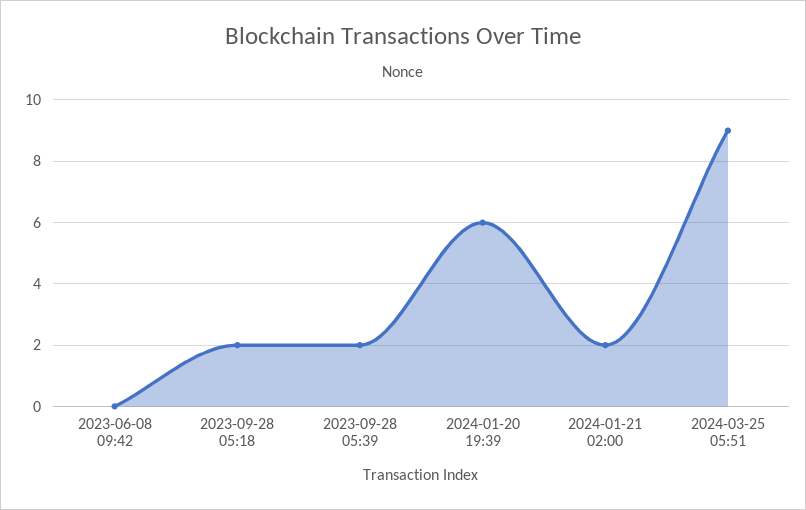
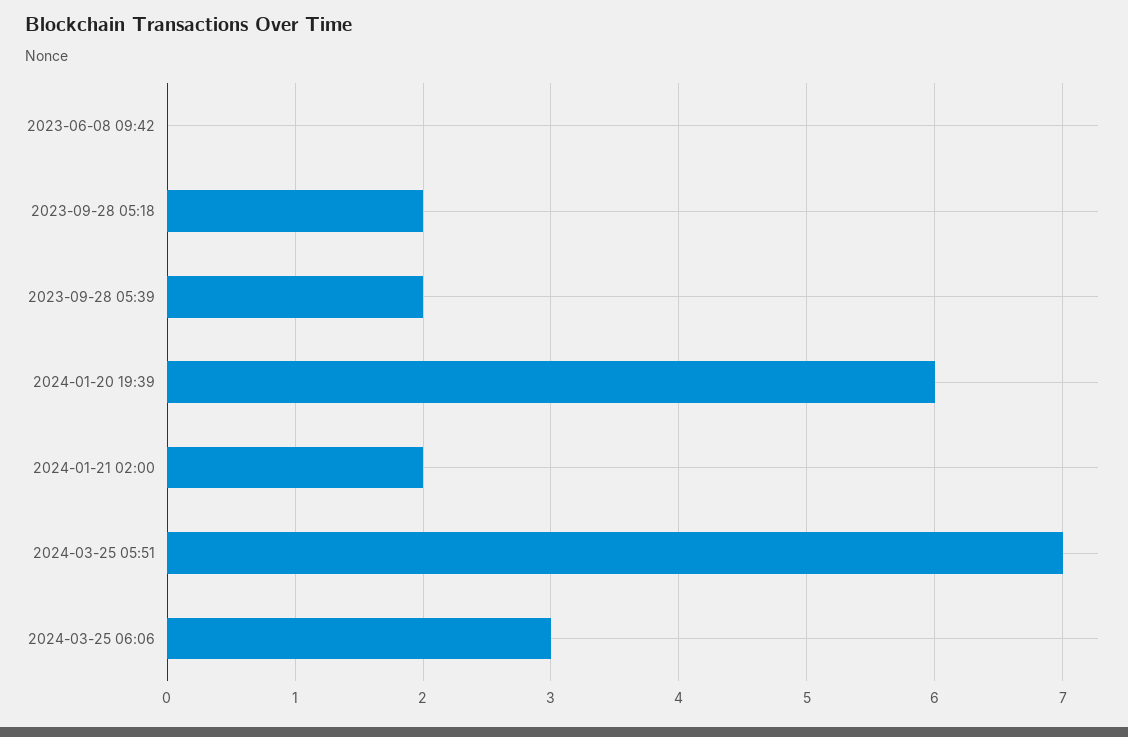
2024-03-25 05:51: 9 -> 7
2024-03-25 06:06: none -> 3

